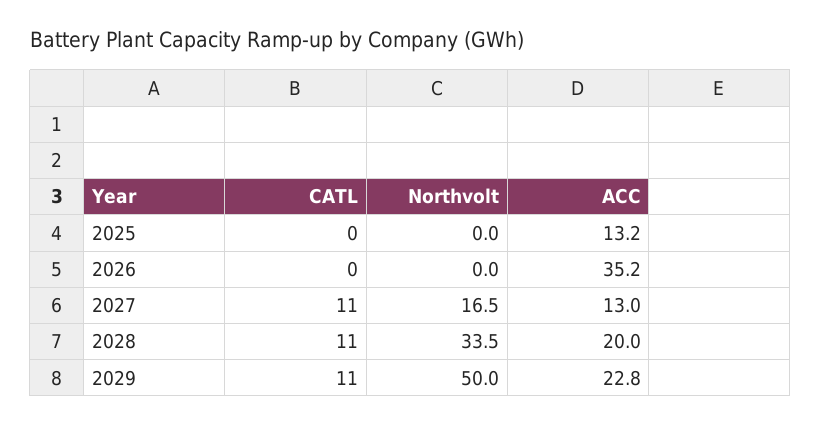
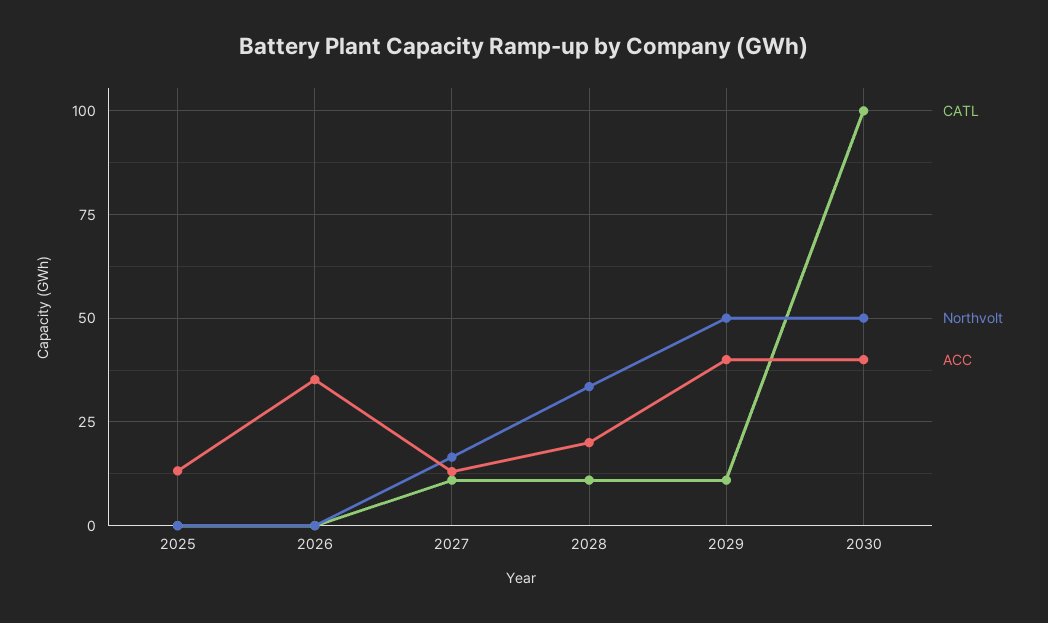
ACC, 2029: 22.8 -> 40
CATL, 2030: none -> 100
Northvolt, 2030: none -> 50
ACC, 2030: none -> 40

